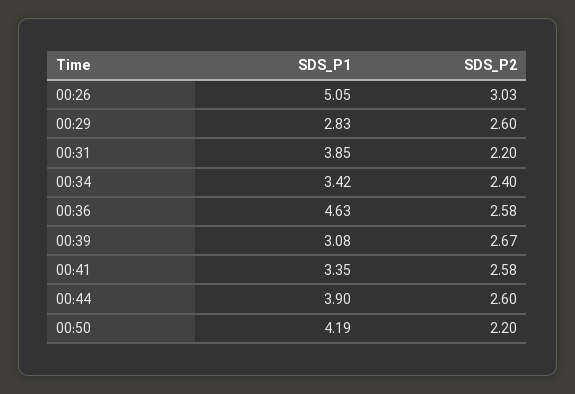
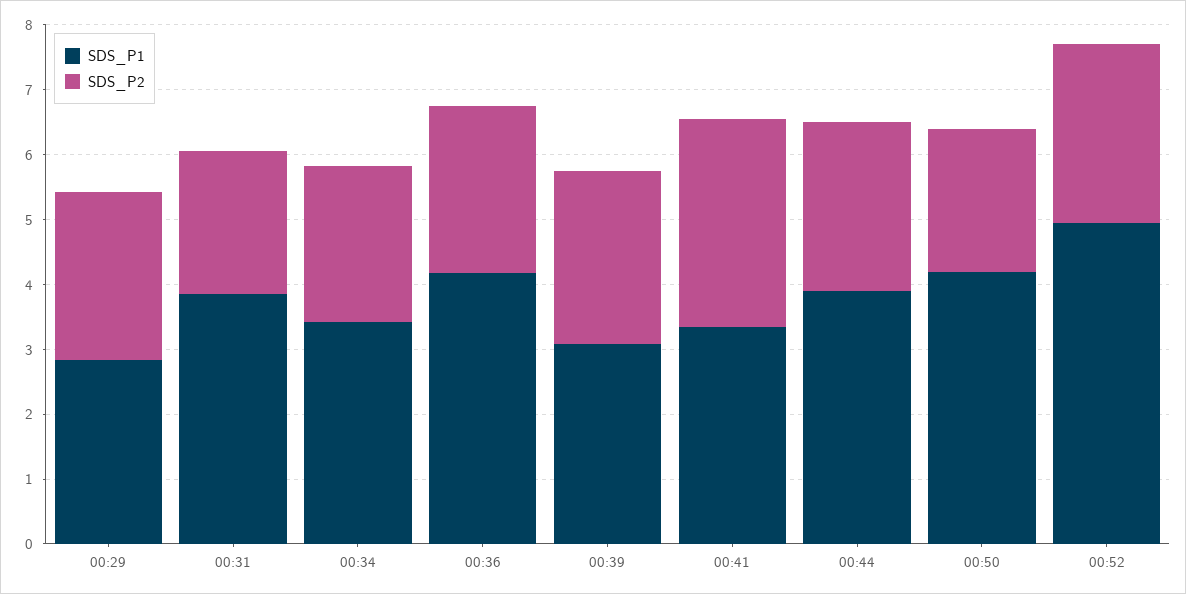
SDS_P1, 00:26: 5.05 -> none
SDS_P2, 00:26: 3.03 -> none
SDS_P1, 00:36: 4.63 -> 4.2
SDS_P2, 00:41: 2.58 -> 3.2
SDS_P1, 00:52: none -> 5
SDS_P2, 00:52: none -> 2.8

